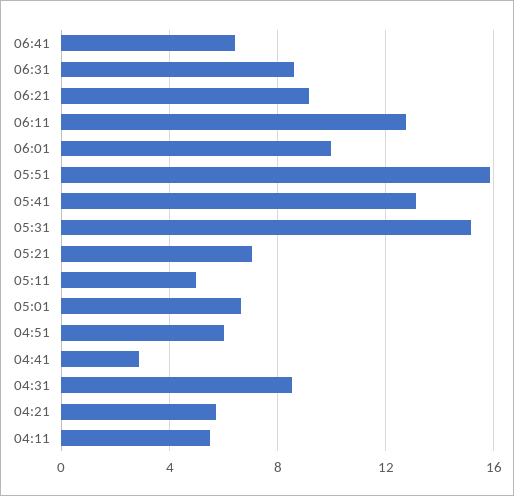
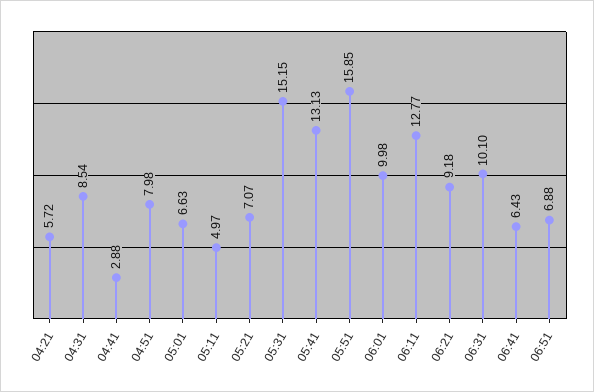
06:31: 8.5 -> 10.1
04:51: 6 -> 7.98
04:11: 5.5 -> none
06:51: none -> 6.88

